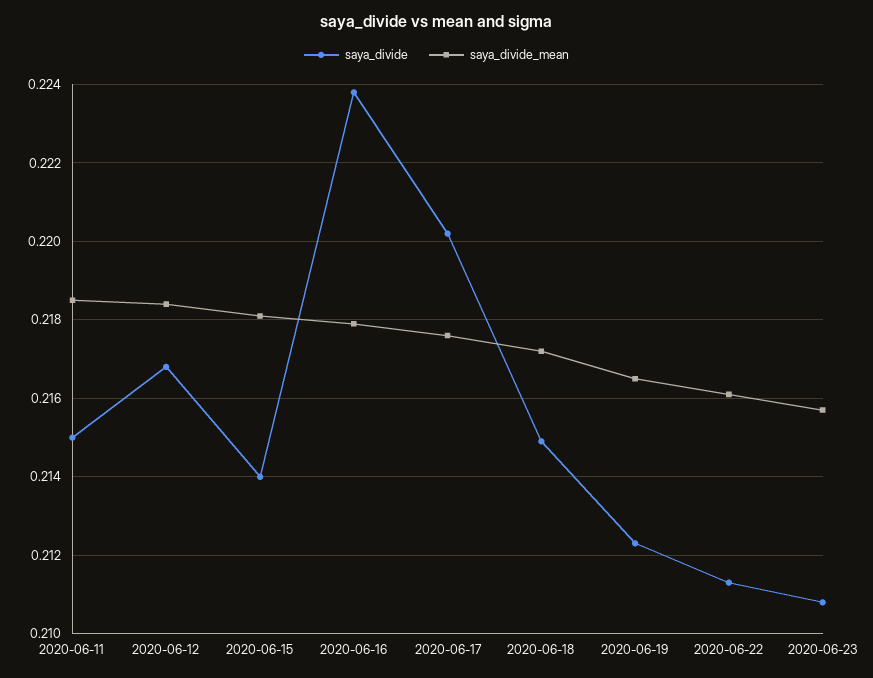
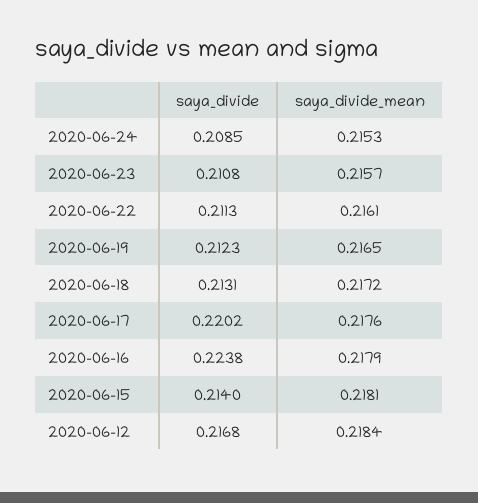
saya_divide, 2020-06-11: 0.215 -> none
saya_divide_mean, 2020-06-11: 0.2185 -> none
saya_divide, 2020-06-18: 0.215 -> 0.2131
saya_divide, 2020-06-24: none -> 0.2085
saya_divide_mean, 2020-06-24: none -> 0.2153

